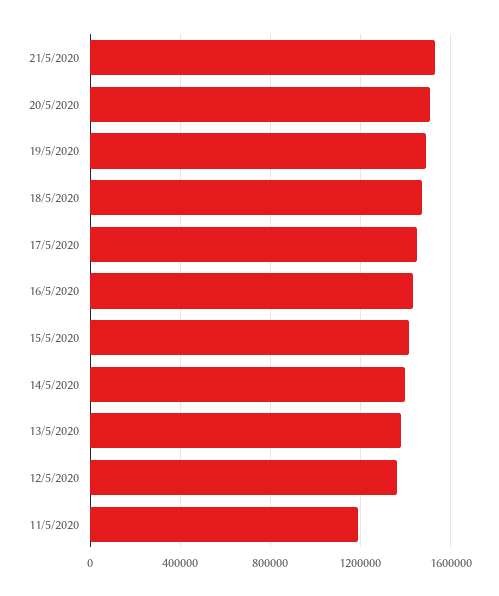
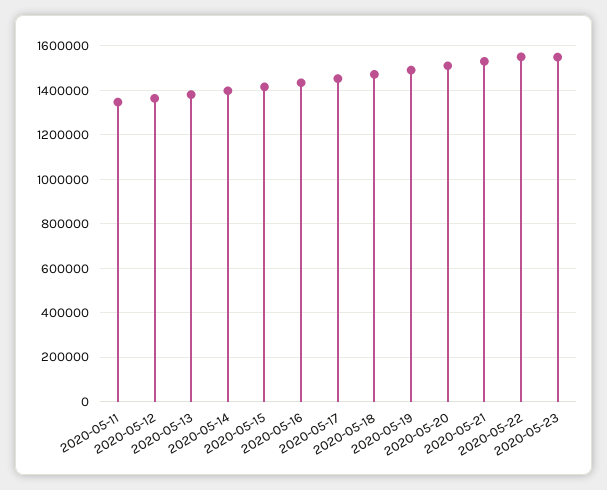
11/5/2020: 1200000 -> 1350000
2020-05-22: none -> 1550000
2020-05-23: none -> 1550000

